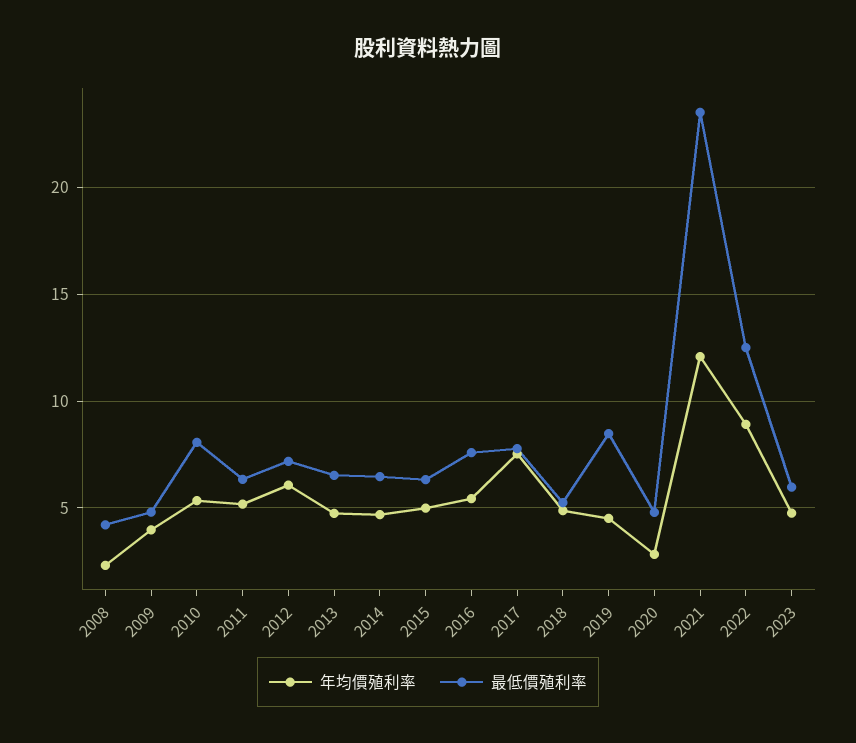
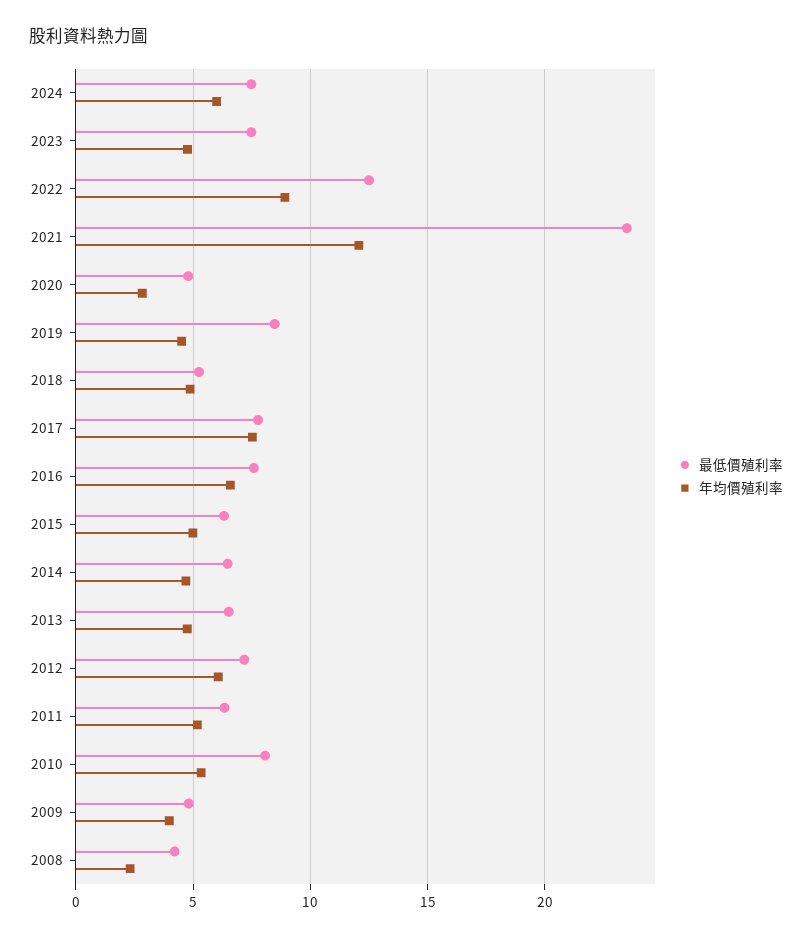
年均價殖利率, 2016: 5.5 -> 6.5
最低價殖利率, 2023: 6 -> 7.5
最低價殖利率, 2024: none -> 7.5
年均價殖利率, 2024: none -> 6

